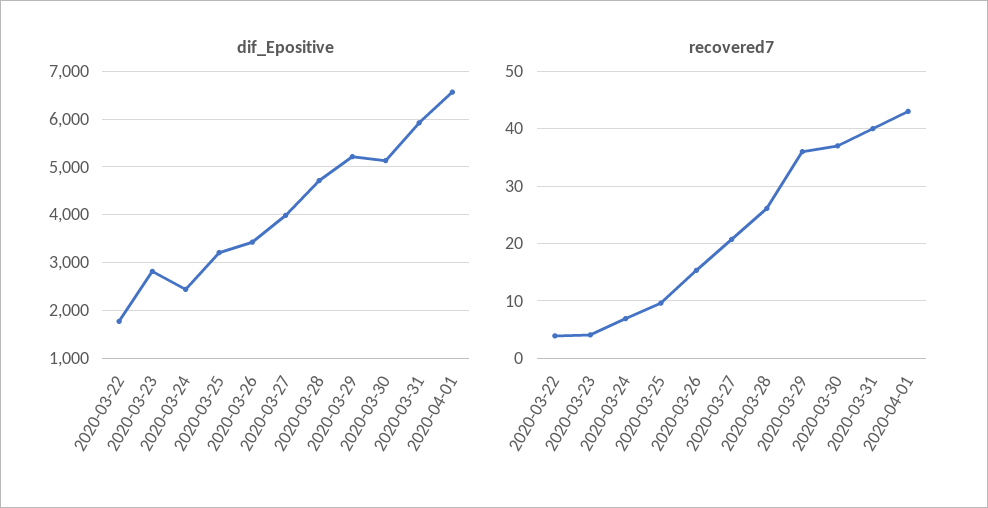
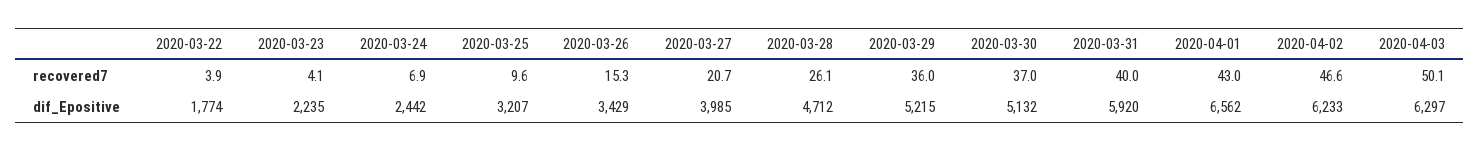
dif_Epositive, 2020-03-23: 2800 -> 2235
recovered7, 2020-04-02: none -> 46.6
recovered7, 2020-04-03: none -> 50.1
dif_Epositive, 2020-04-02: none -> 6233
dif_Epositive, 2020-04-03: none -> 6297

